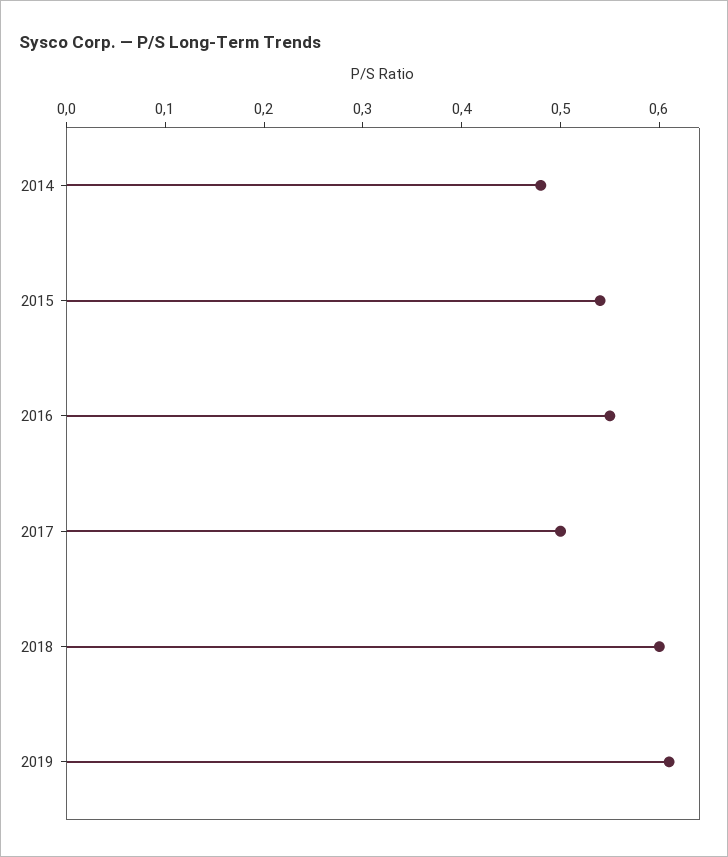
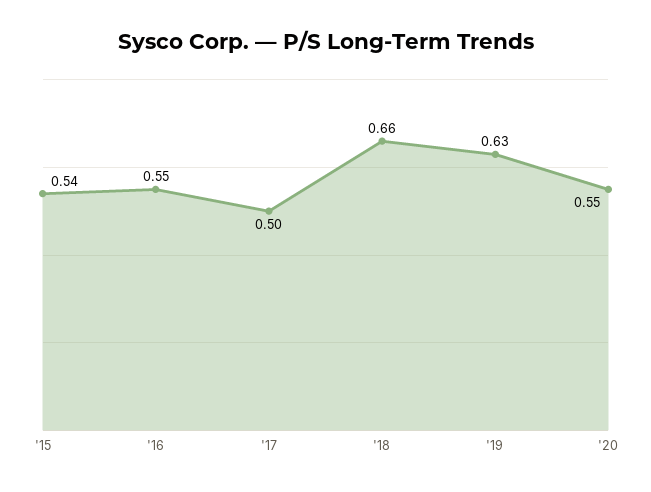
2014: 0.48 -> none
2018: 0.6 -> 0.66
2019: 0.61 -> 0.63
'20: none -> 0.55

